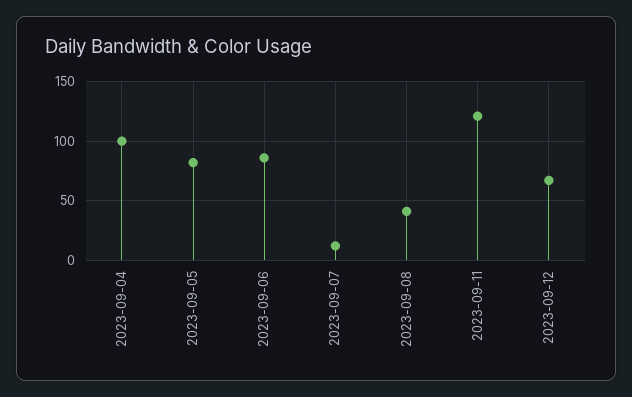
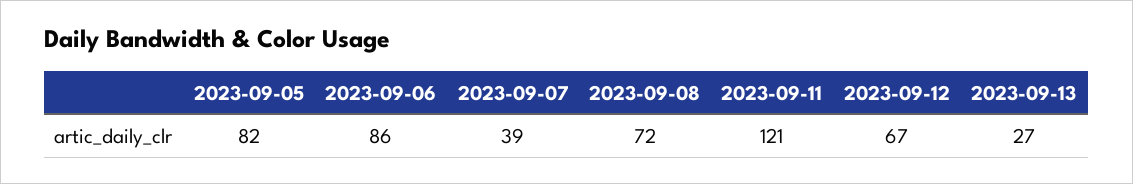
2023-09-04: 100 -> none
2023-09-07: 10 -> 39
2023-09-08: 40 -> 72
2023-09-13: none -> 27

